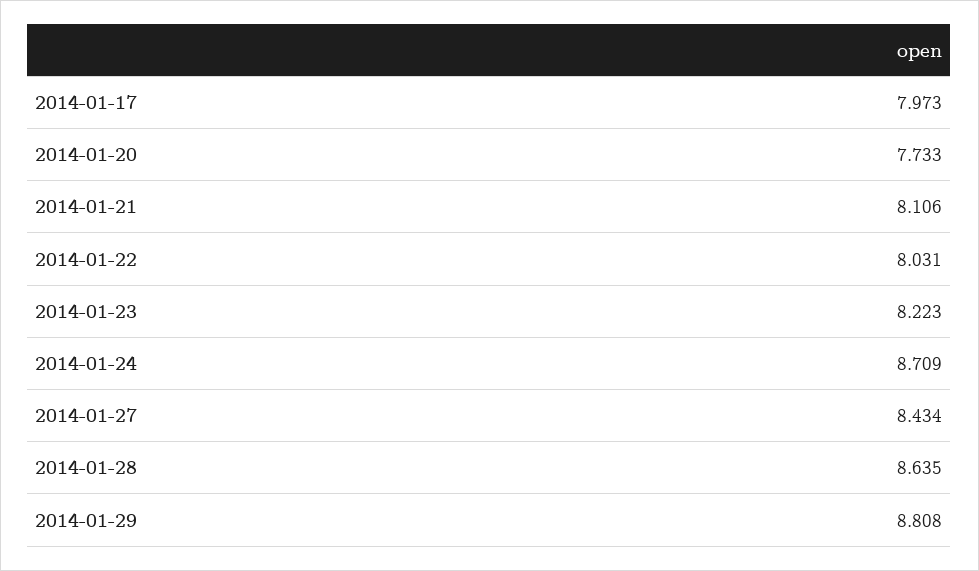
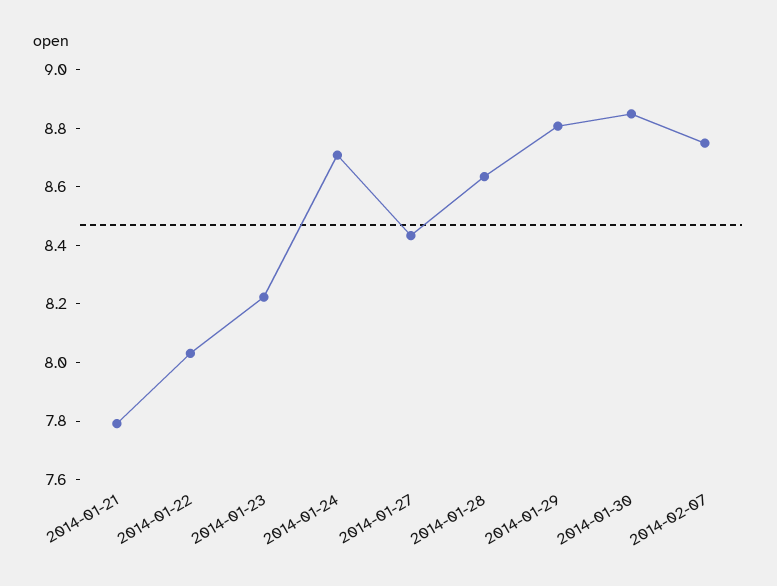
2014-01-17: 7.973 -> none
2014-01-20: 7.733 -> none
2014-01-21: 8.106 -> 7.8
2014-01-30: none -> 8.85
2014-02-07: none -> 8.75

